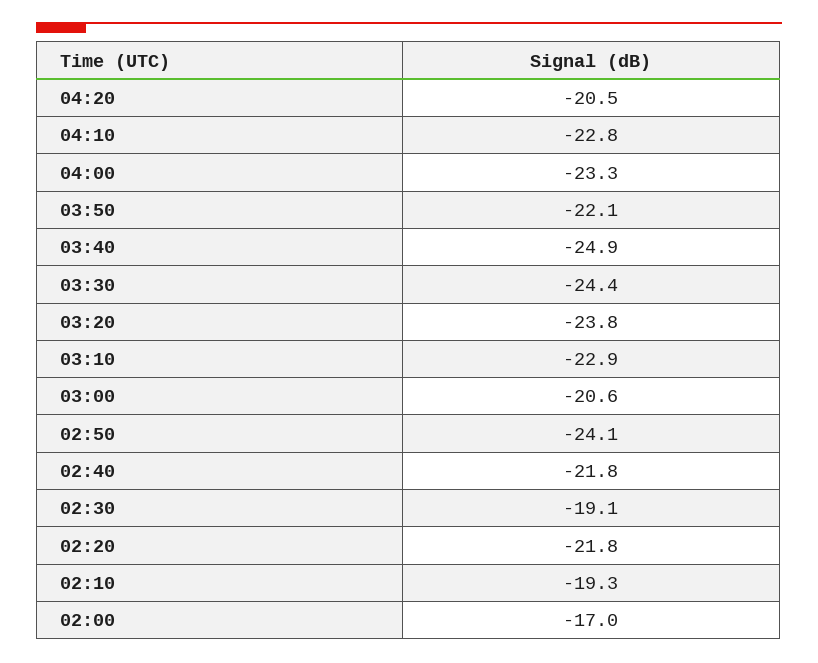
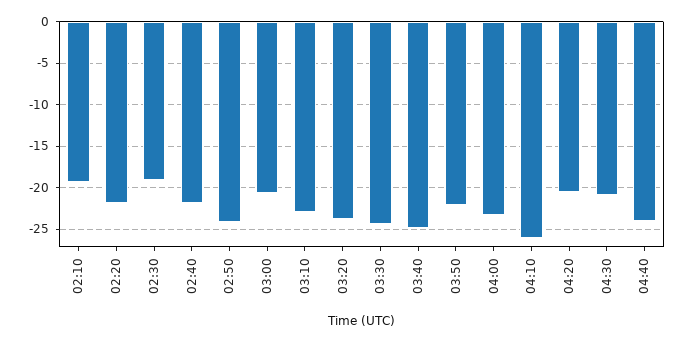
04:10: -22.8 -> -26
02:00: -17 -> none
04:30: none -> -21
04:40: none -> -24

